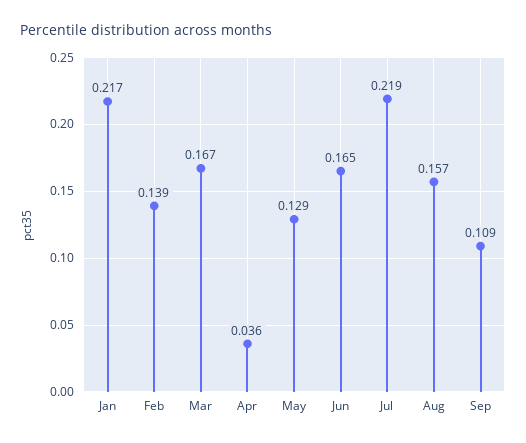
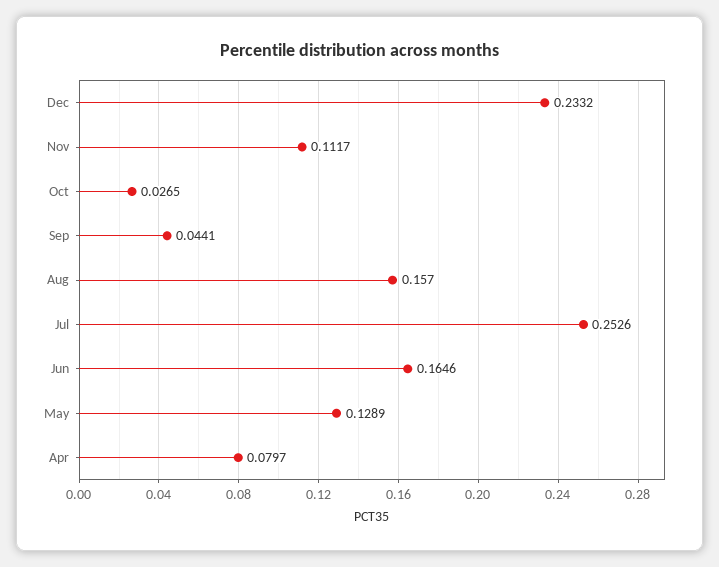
Jan: 0.217 -> none
Feb: 0.139 -> none
Mar: 0.167 -> none
Apr: 0.036 -> 0.0797
Jul: 0.219 -> 0.2526
Sep: 0.109 -> 0.0441
Dec: none -> 0.2332
Nov: none -> 0.1117
Oct: none -> 0.0265

